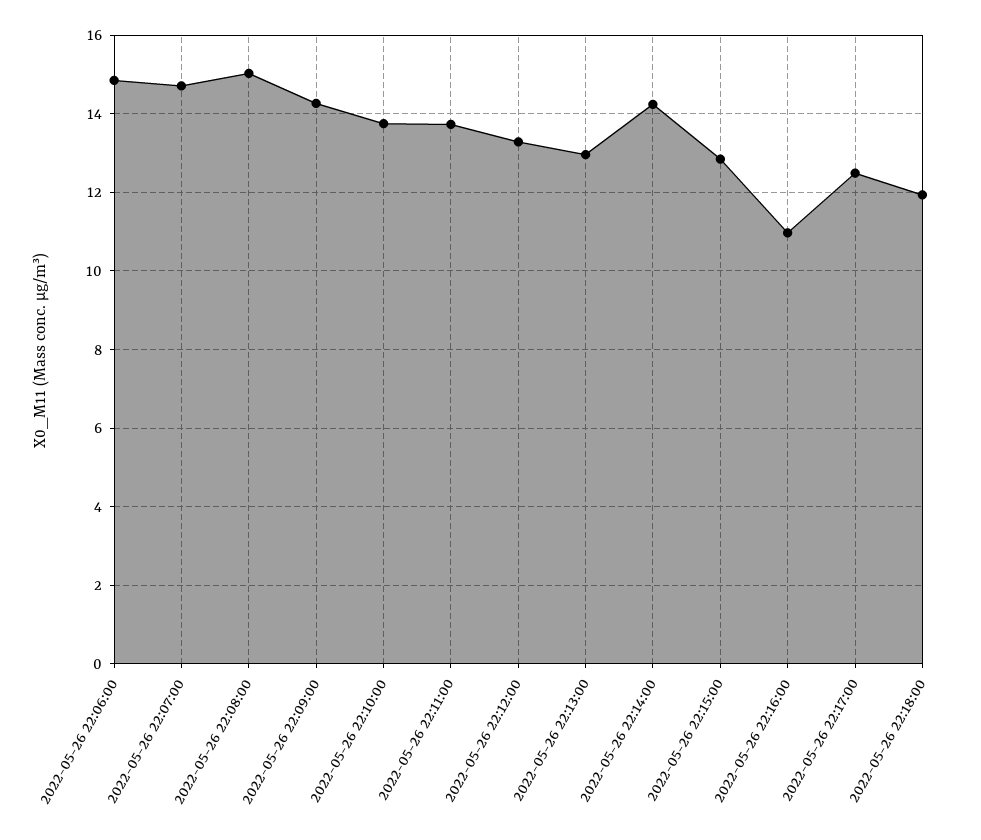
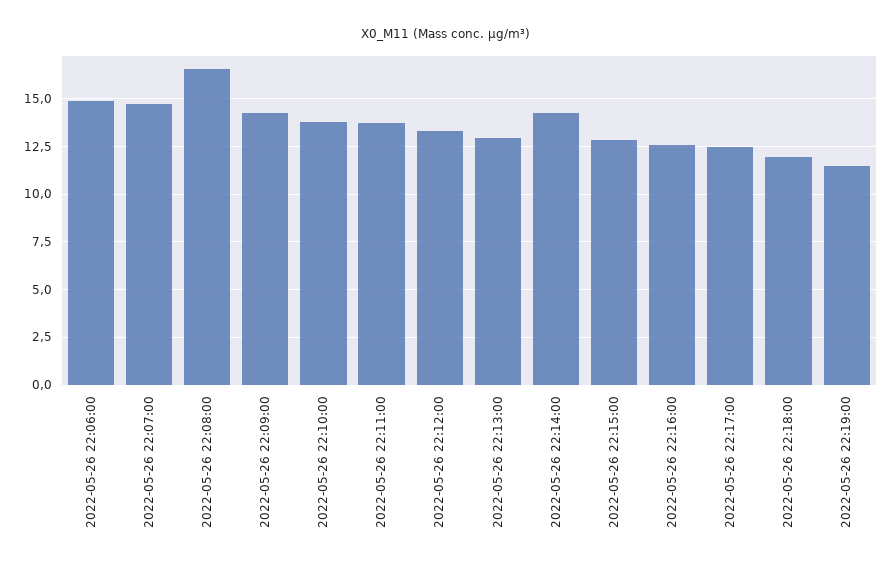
2022-05-26 22:08:00: 15 -> 16.5
2022-05-26 22:16:00: 11 -> 12.5
2022-05-26 22:19:00: none -> 11.5

